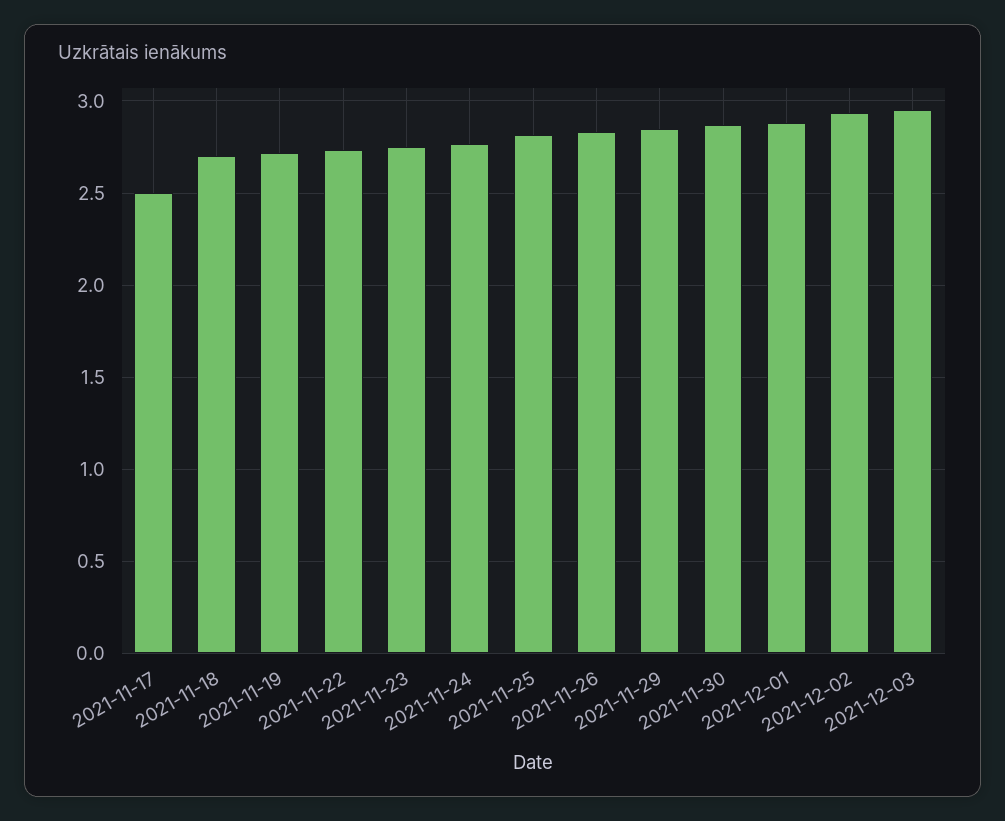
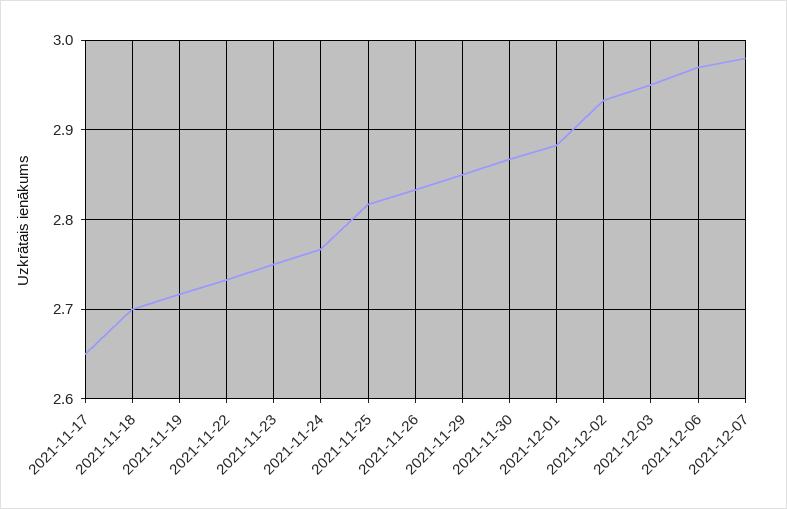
2021-11-17: 2.5 -> 2.65
2021-12-06: none -> 2.97
2021-12-07: none -> 2.98

